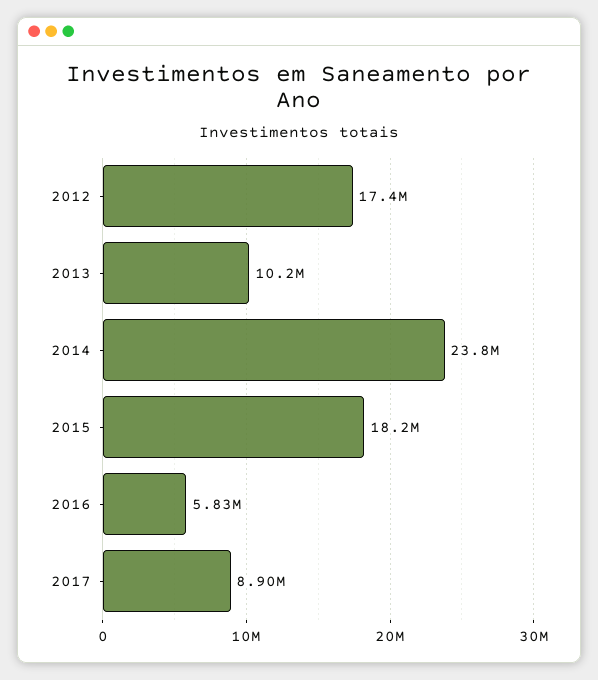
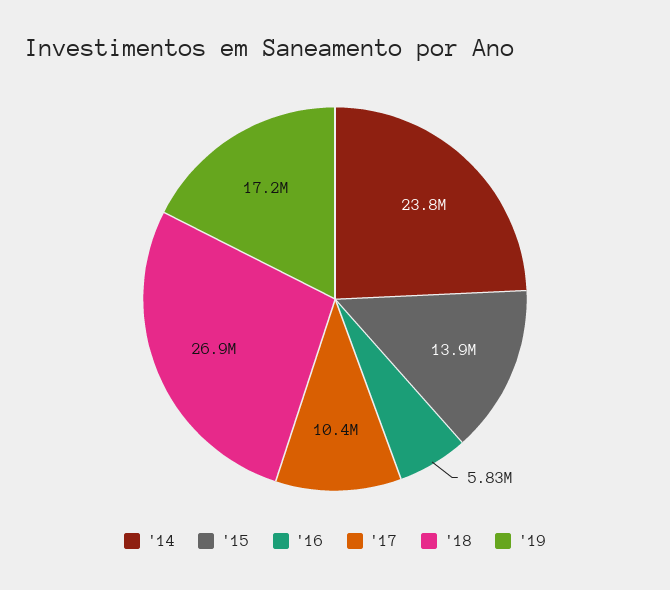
2012: 17400000 -> none
2013: 10200000 -> none
2015: 18200000 -> 13900000
2017: 8900000 -> 10400000
'18: none -> 26900000
'19: none -> 17200000

